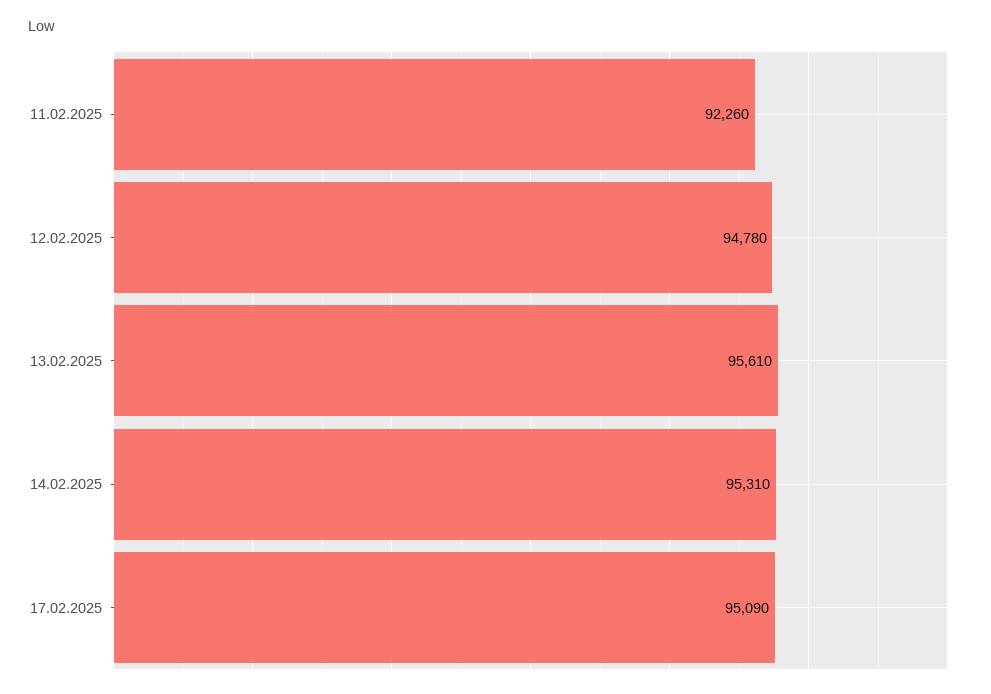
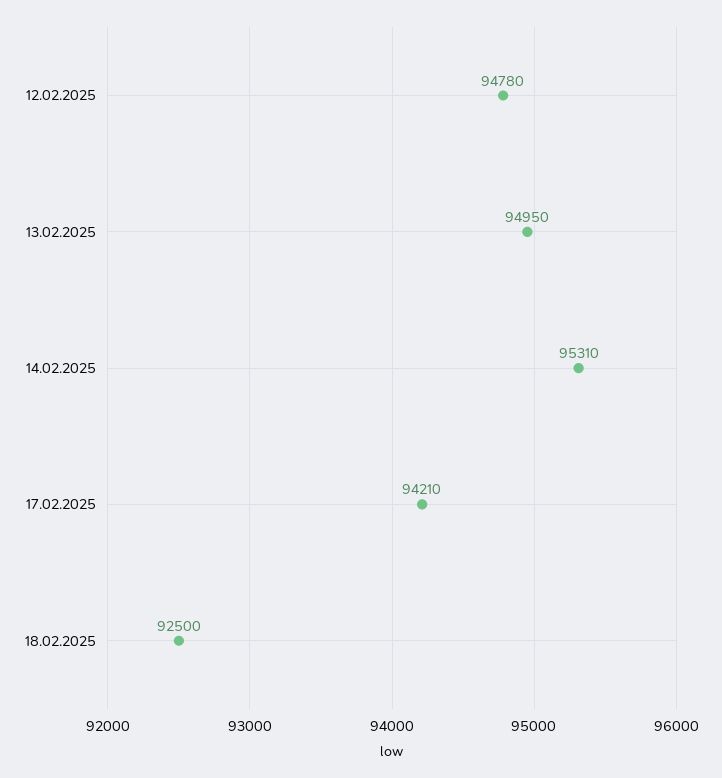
11.02.2025: 92260 -> none
13.02.2025: 95610 -> 94950
17.02.2025: 95090 -> 94210
18.02.2025: none -> 92500

